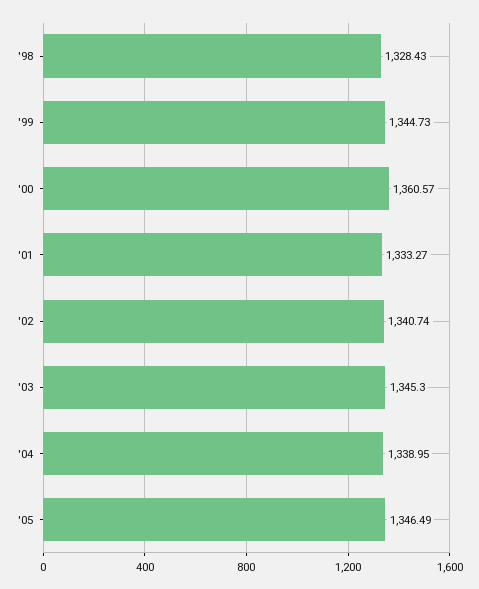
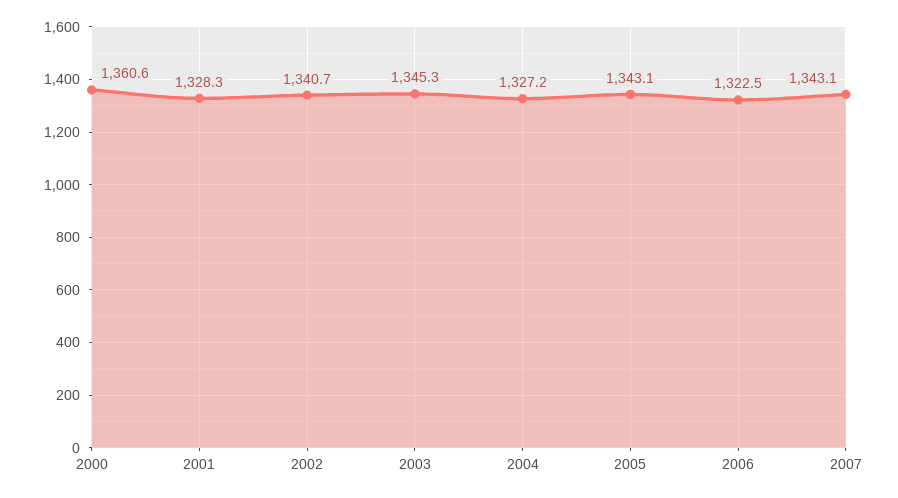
'98: 1328.43 -> none
'99: 1344.73 -> none
'01: 1333.27 -> 1328.3
'04: 1338.95 -> 1327.2
'05: 1346.49 -> 1343.1
2006: none -> 1322.5
2007: none -> 1343.1

